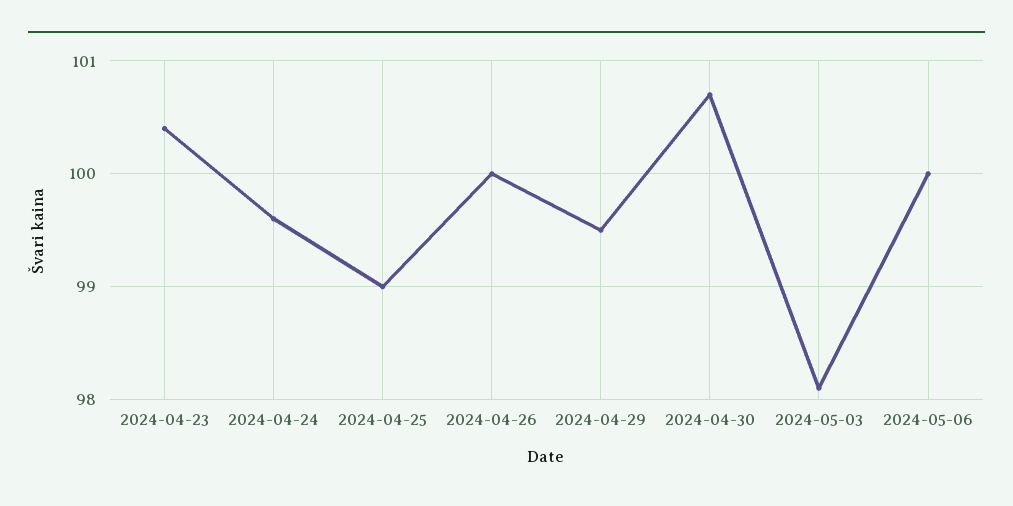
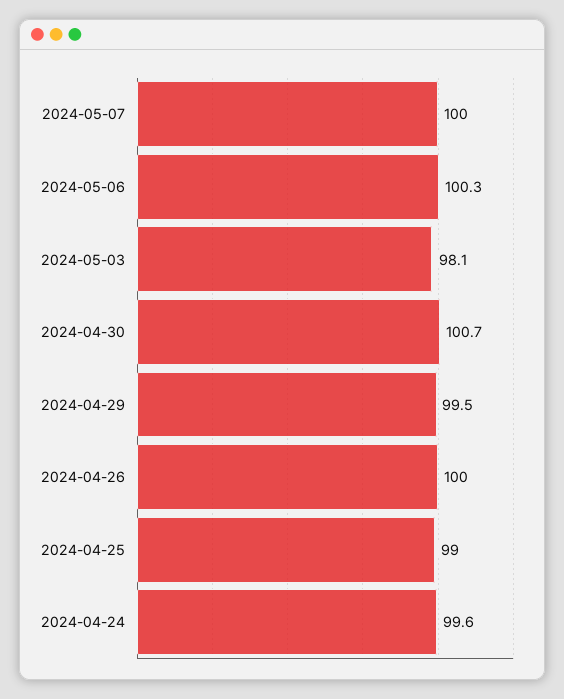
2024-04-23: 100.4 -> none
2024-05-06: 100 -> 100.3
2024-05-07: none -> 100

